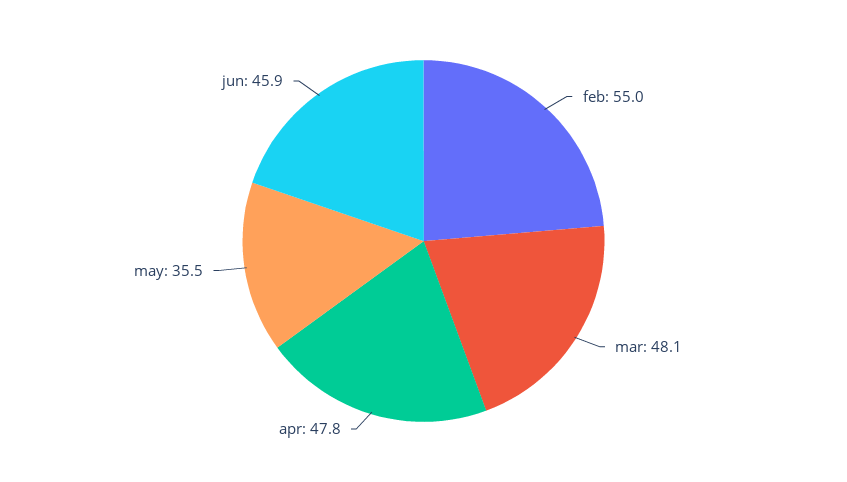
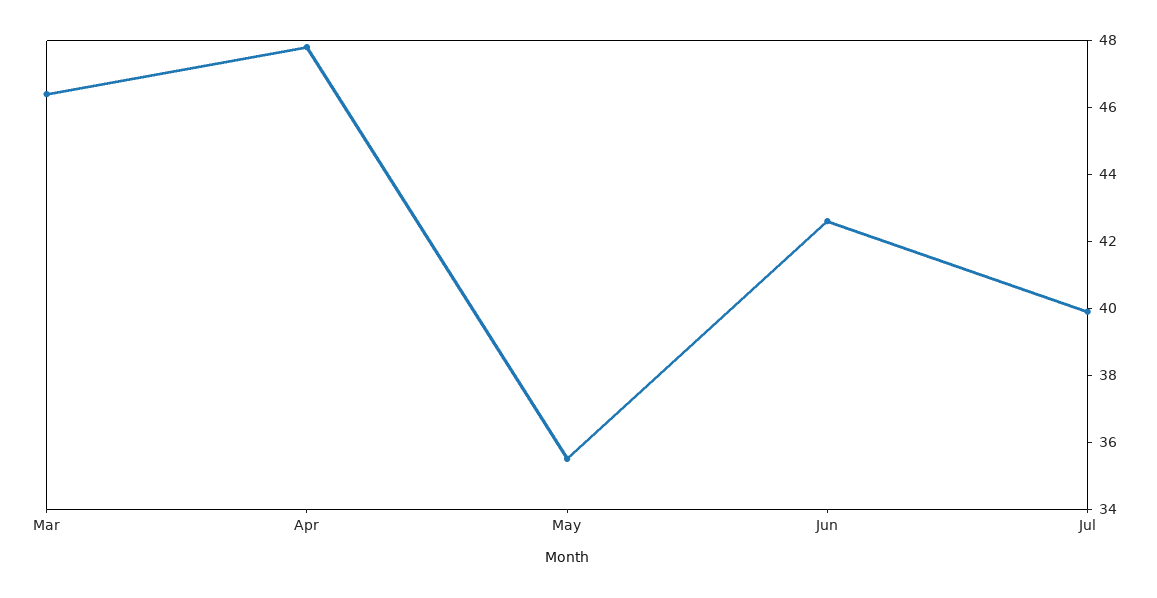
feb: 55 -> none
mar: 48.1 -> 46.5
jun: 45.9 -> 42.5
Jul: none -> 40

